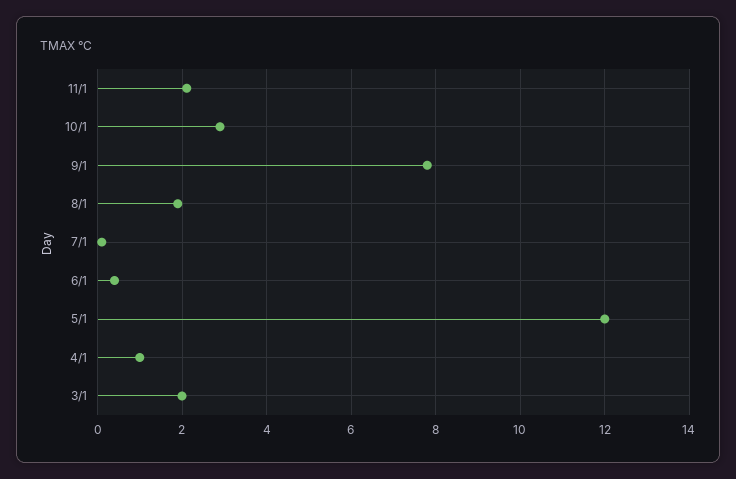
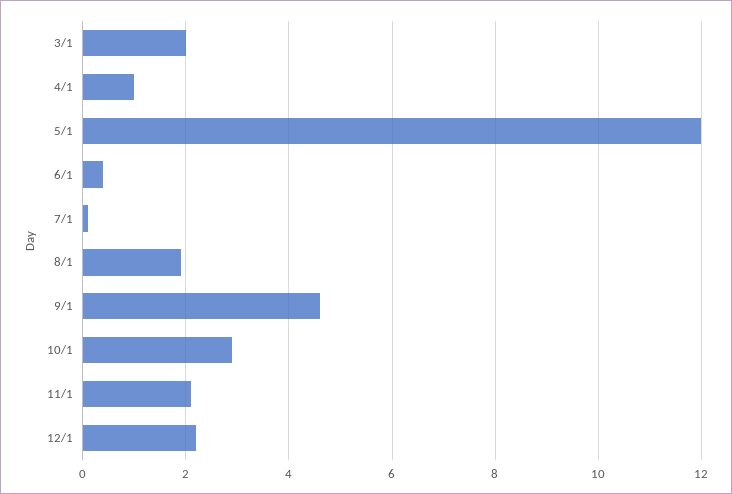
9/1: 7.8 -> 4.6
12/1: none -> 2.2

